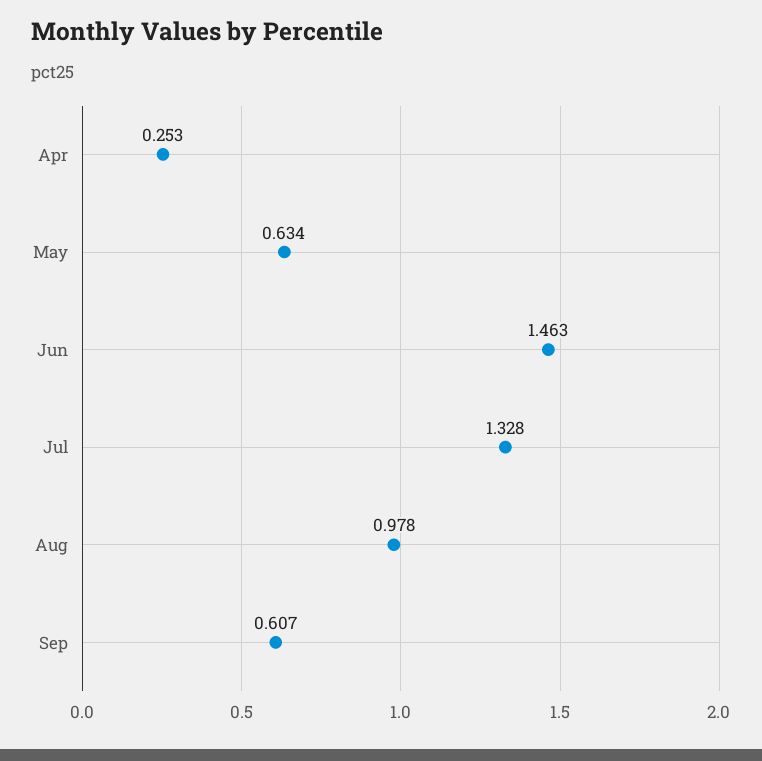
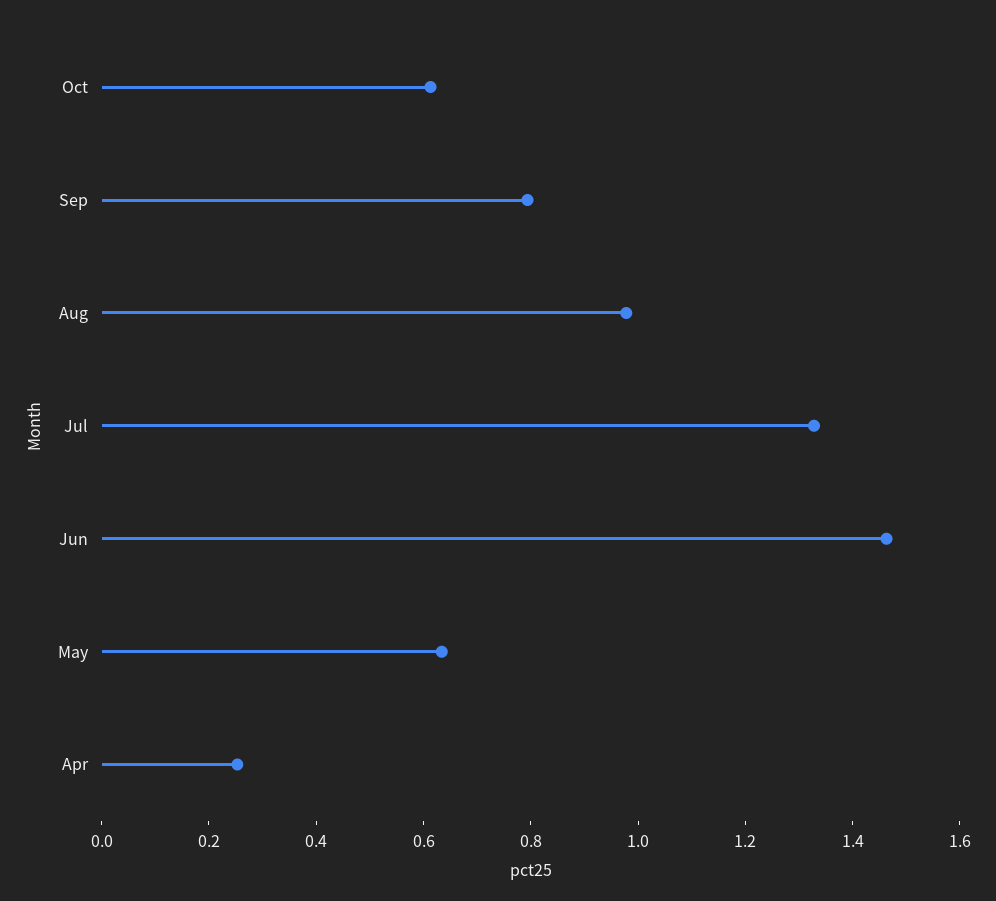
Sep: 0.607 -> 0.8
Oct: none -> 0.6

